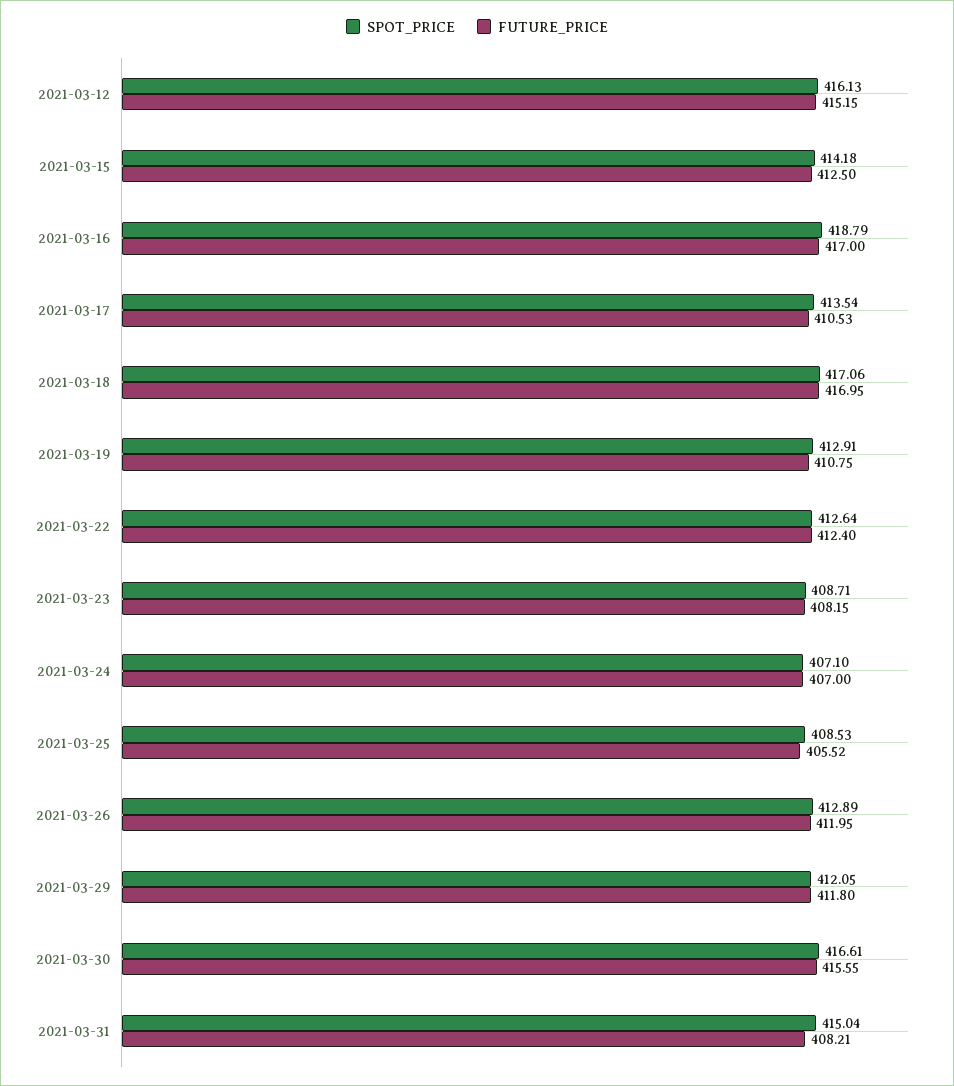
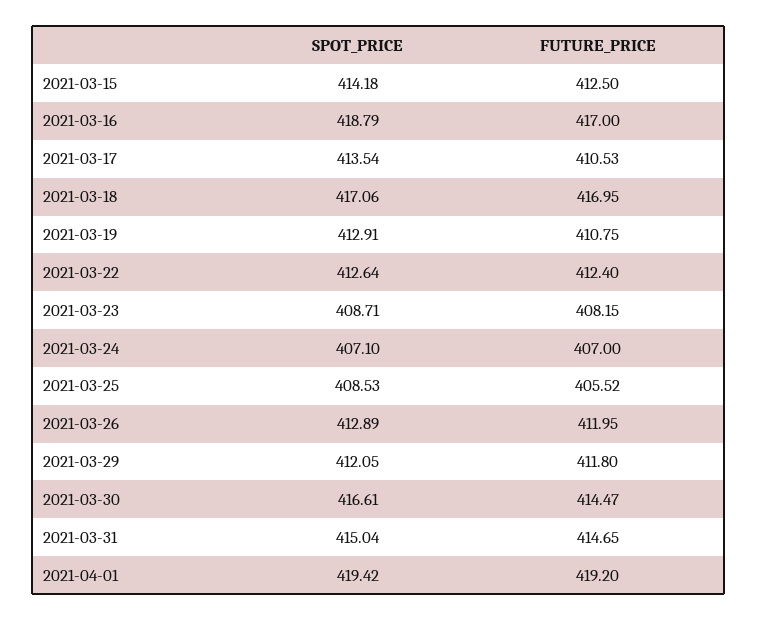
SPOT_PRICE, 2021-03-12: 416.13 -> none
FUTURE_PRICE, 2021-03-12: 415.15 -> none
FUTURE_PRICE, 2021-03-30: 415.55 -> 414.47
FUTURE_PRICE, 2021-03-31: 408.21 -> 414.65
SPOT_PRICE, 2021-04-01: none -> 419.42
FUTURE_PRICE, 2021-04-01: none -> 419.2

